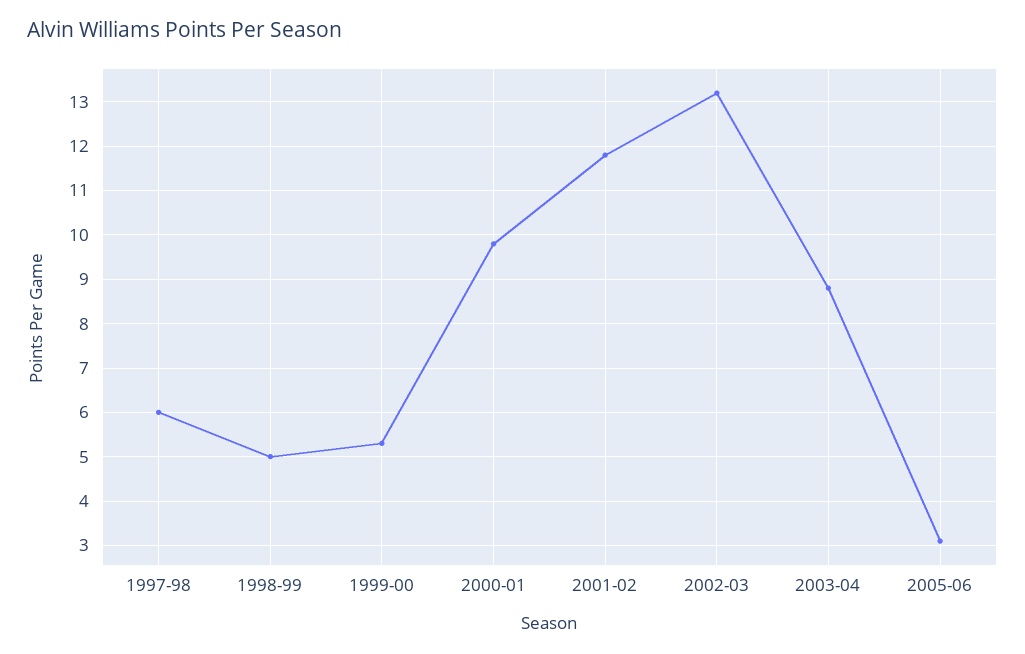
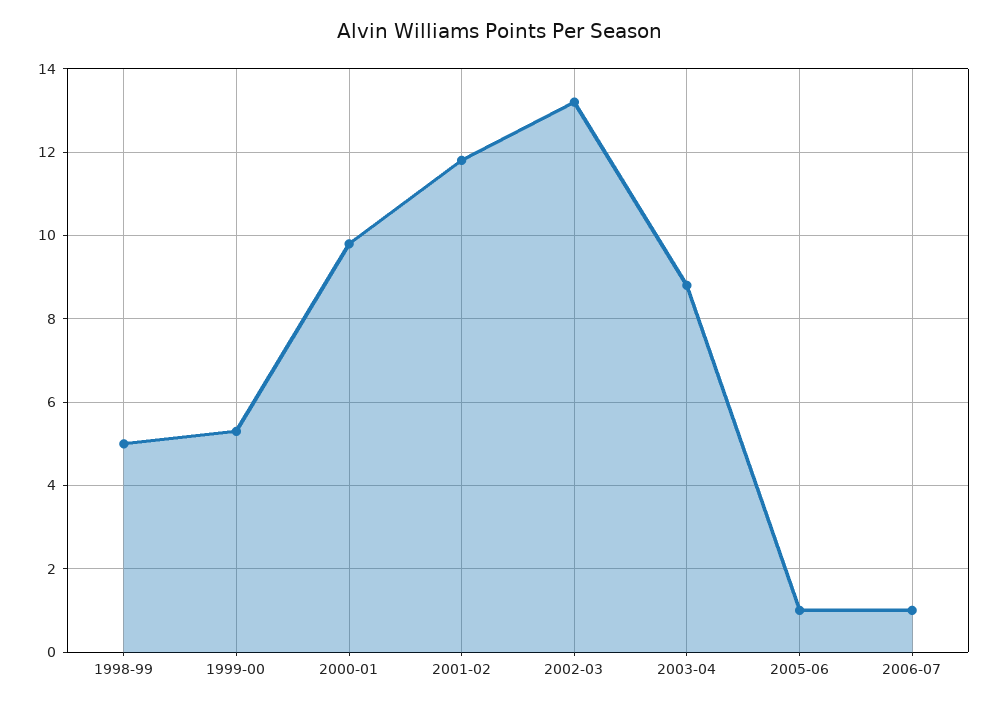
1997-98: 6 -> none
2005-06: 3 -> 1
2006-07: none -> 1

